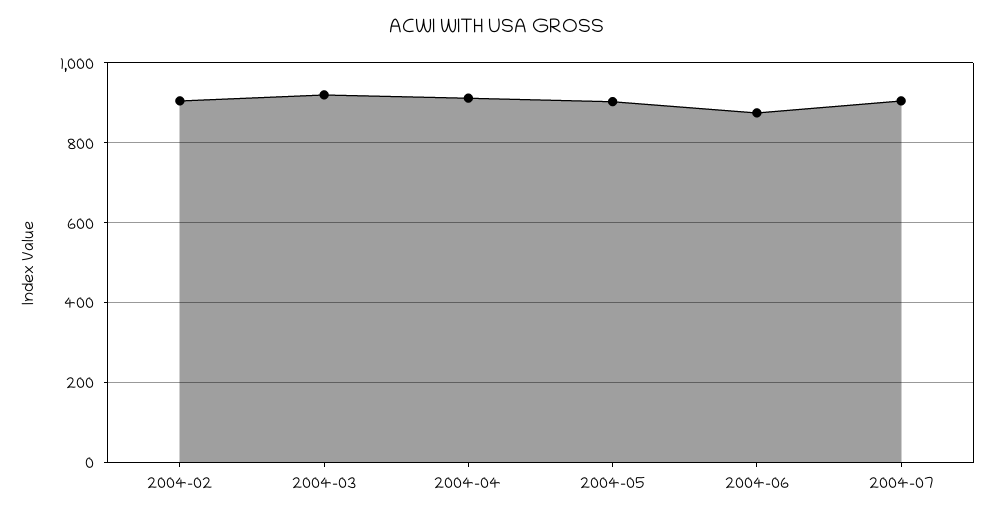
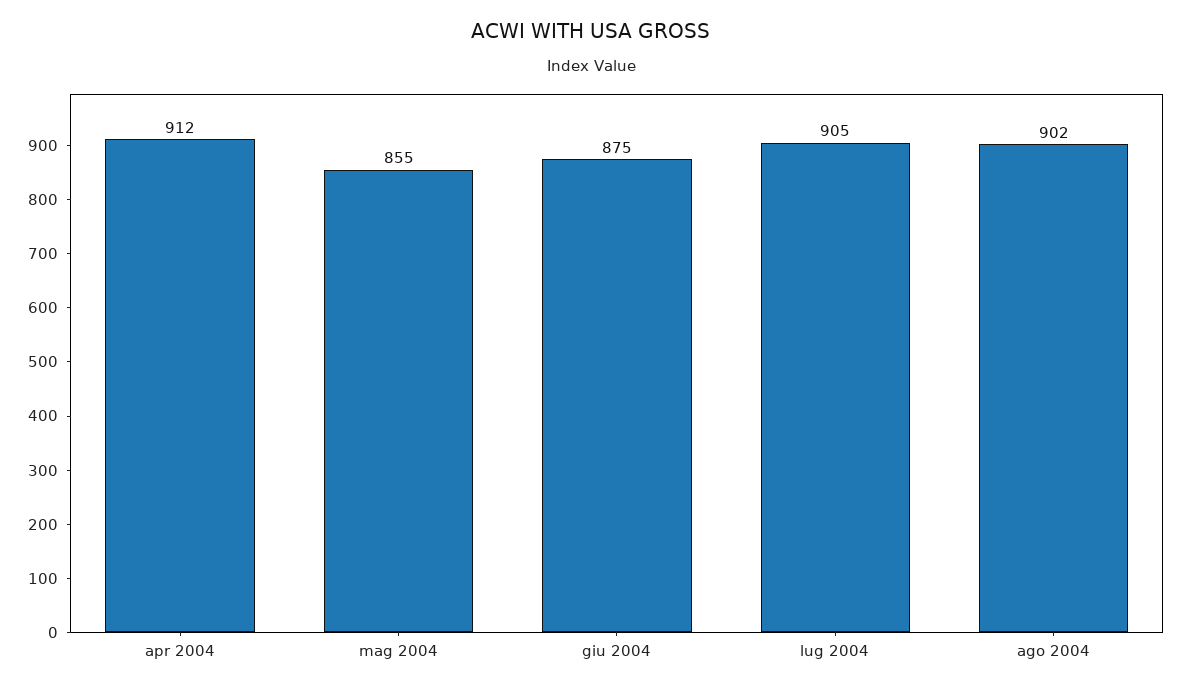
2004-02: 900 -> none
2004-03: 920 -> none
2004-05: 900 -> 855
ago 2004: none -> 902

